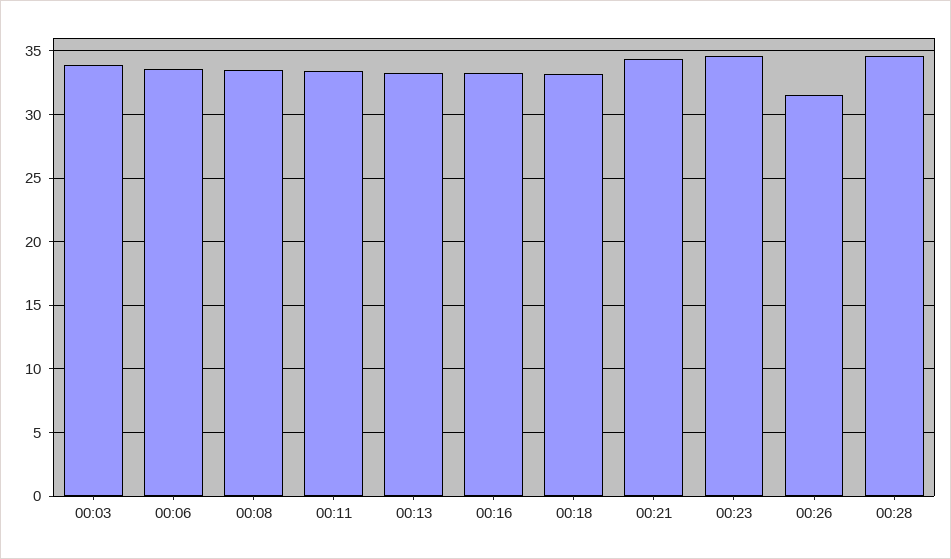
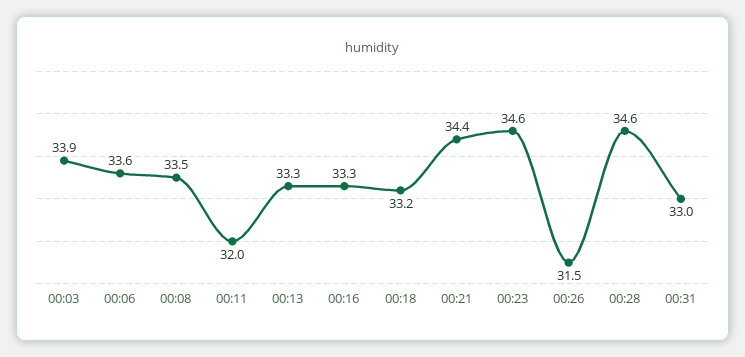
00:11: 33.5 -> 32
00:31: none -> 33

